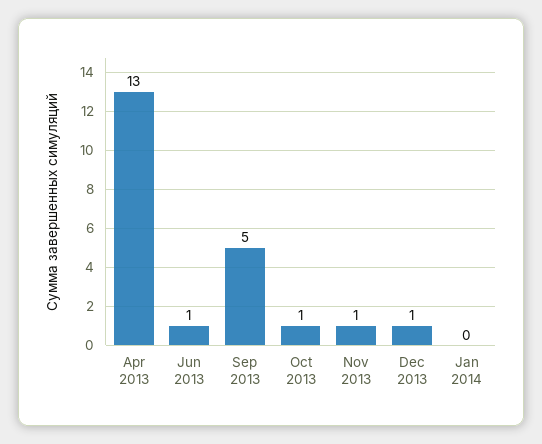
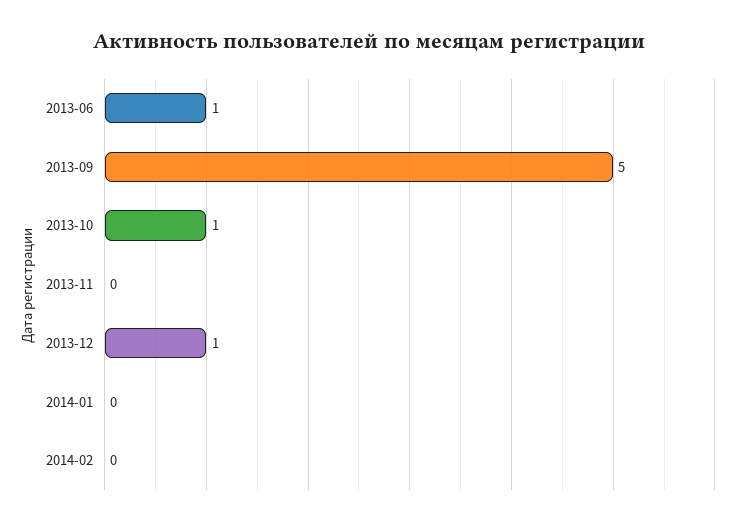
Apr 2013: 13 -> none
Nov 2013: 1 -> 0
2014-02: none -> 0

